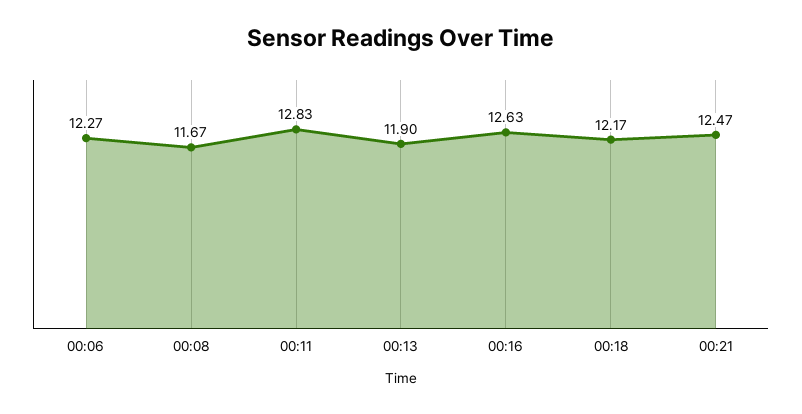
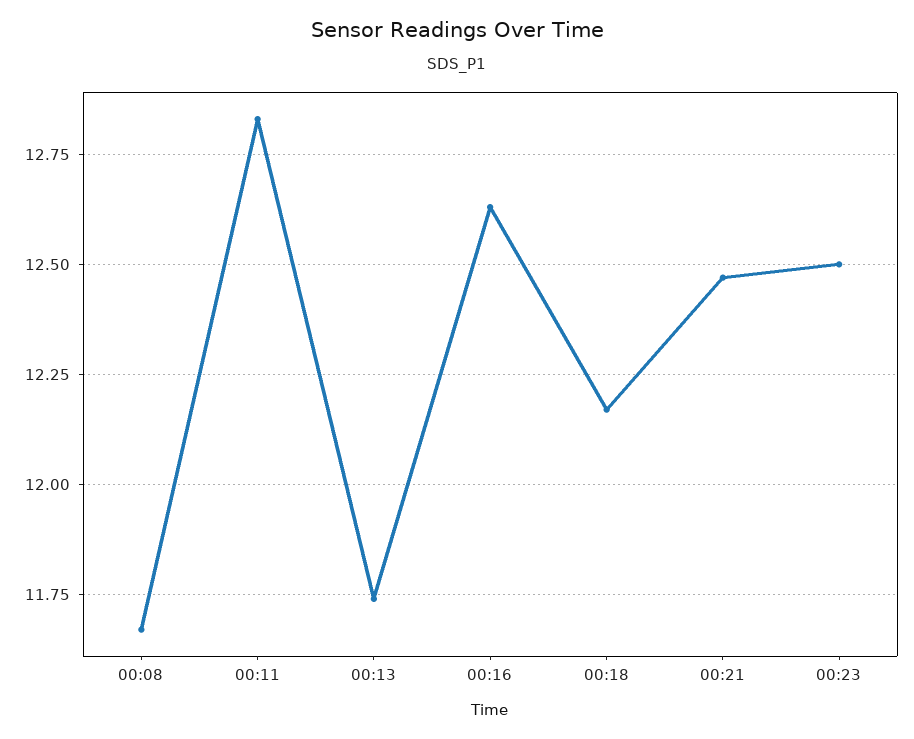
00:06: 12.27 -> none
00:13: 11.9 -> 11.75
00:23: none -> 12.5

